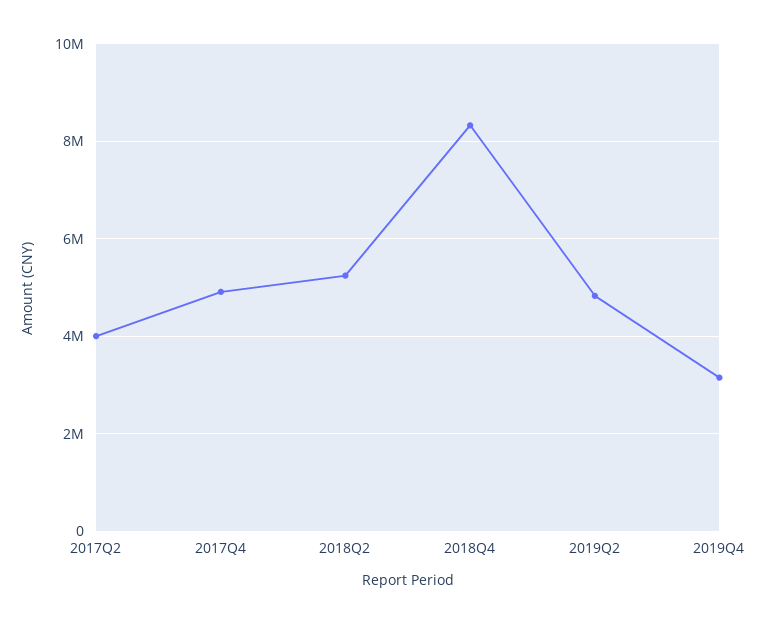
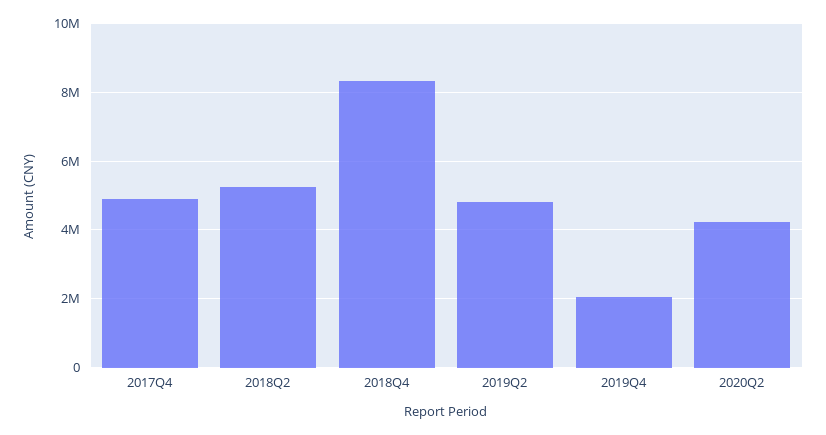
2017Q2: 4000000 -> none
2019Q4: 3200000 -> 2000000
2020Q2: none -> 4200000

